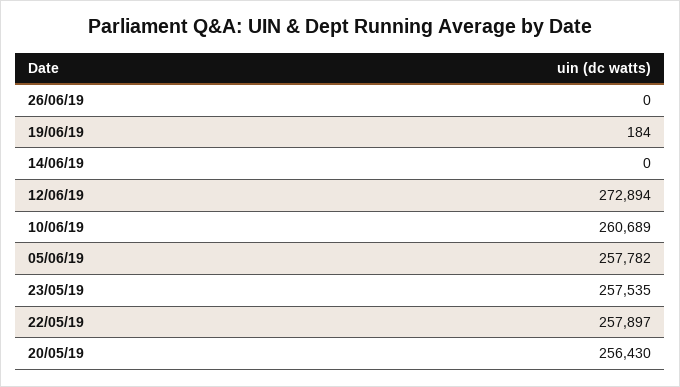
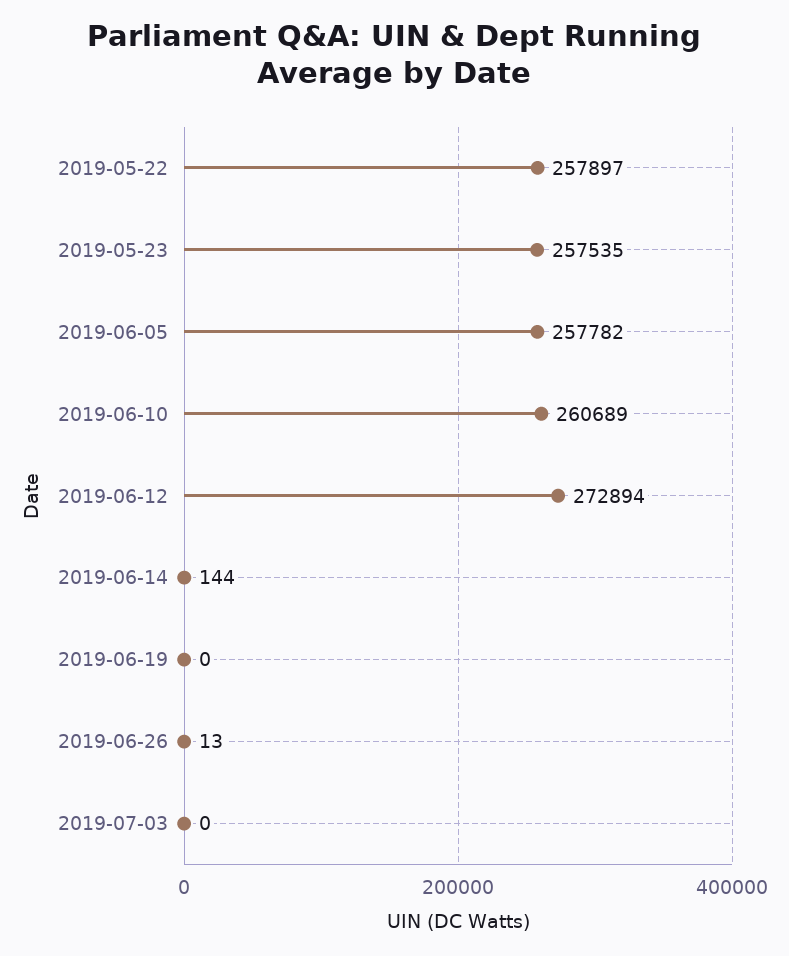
26/06/19: 0 -> 13
19/06/19: 184 -> 0
14/06/19: 0 -> 144
20/05/19: 256430 -> none
2019-07-03: none -> 0

